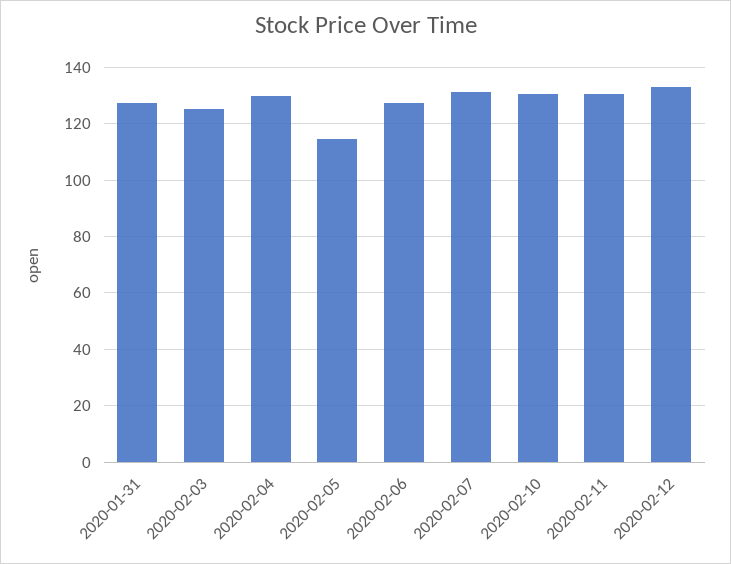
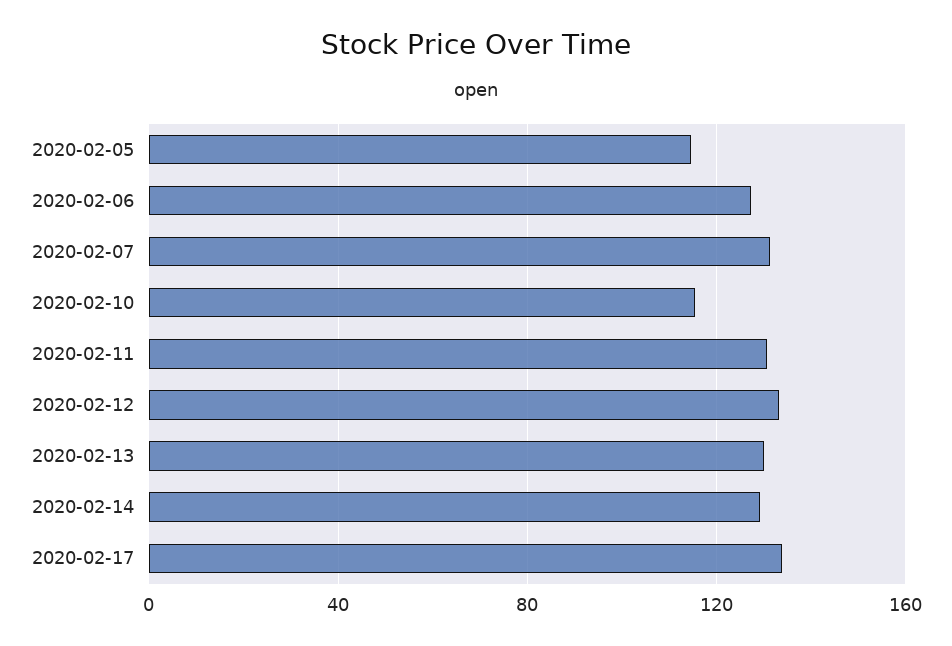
2020-01-31: 127.5 -> none
2020-02-03: 125 -> none
2020-02-04: 130 -> none
2020-02-10: 130 -> 115
2020-02-13: none -> 130
2020-02-14: none -> 130
2020-02-17: none -> 135

